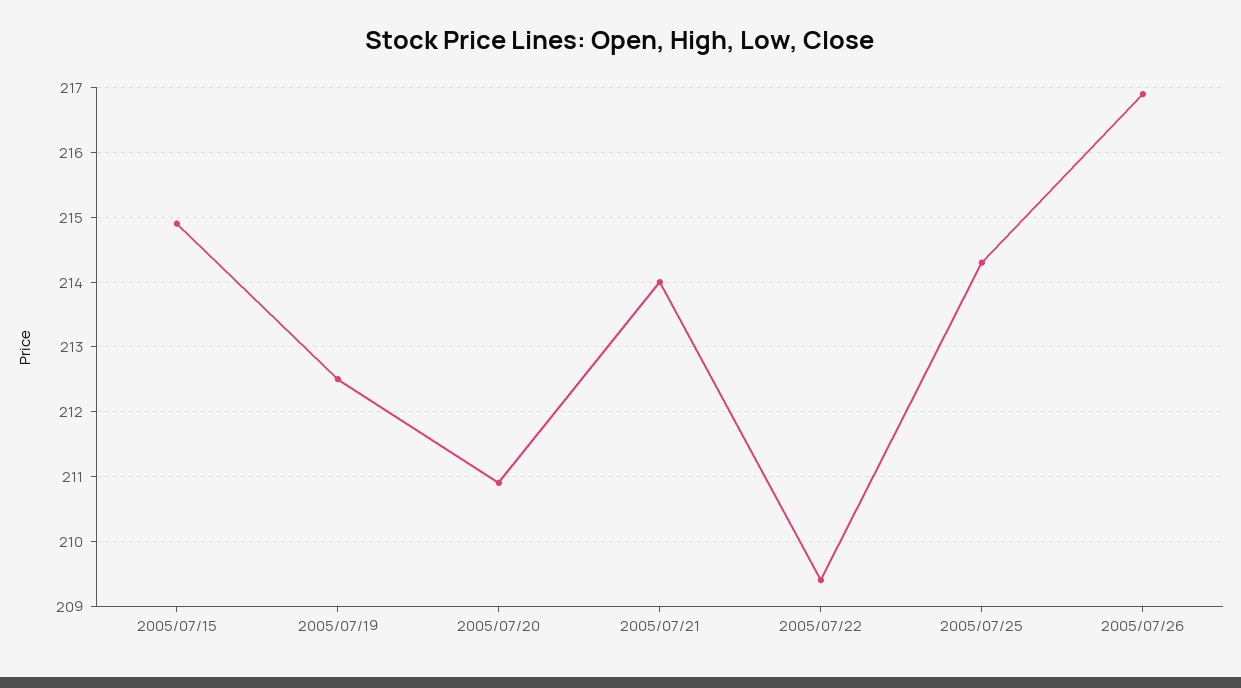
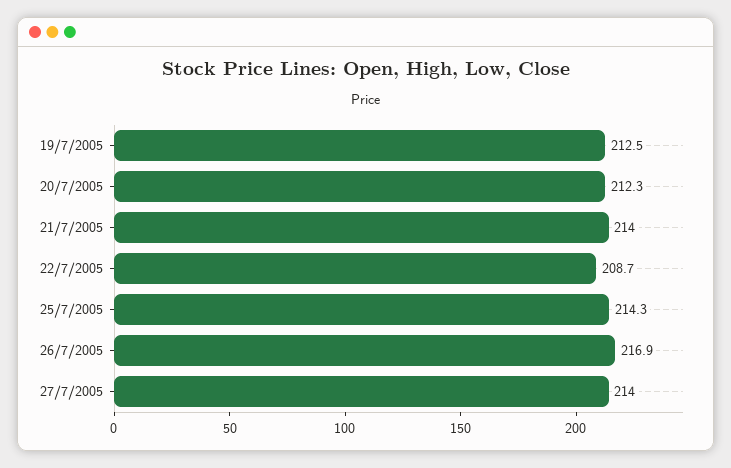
2005/07/15: 214.9 -> none
2005/07/20: 210.9 -> 212.3
2005/07/22: 209.4 -> 208.7
27/7/2005: none -> 214

